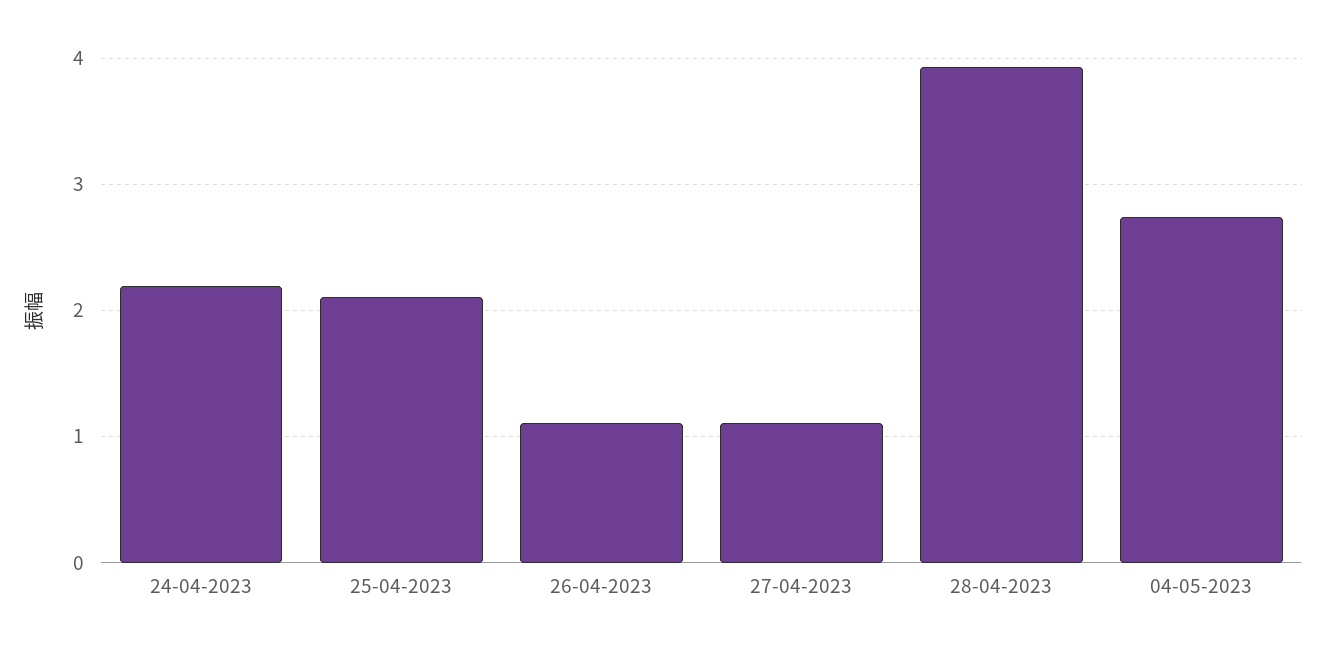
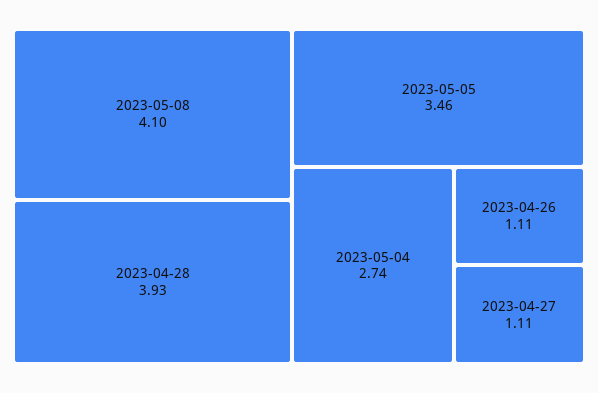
24-04-2023: 2.2 -> none
25-04-2023: 2.1 -> none
2023-05-08: none -> 4.1
2023-05-05: none -> 3.46

